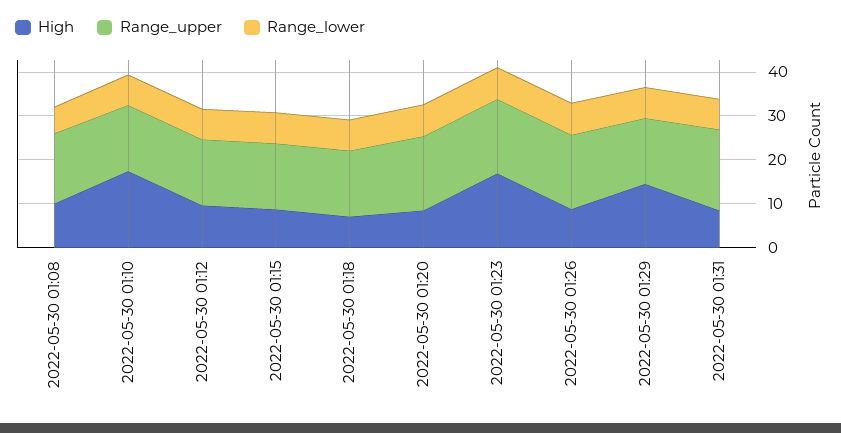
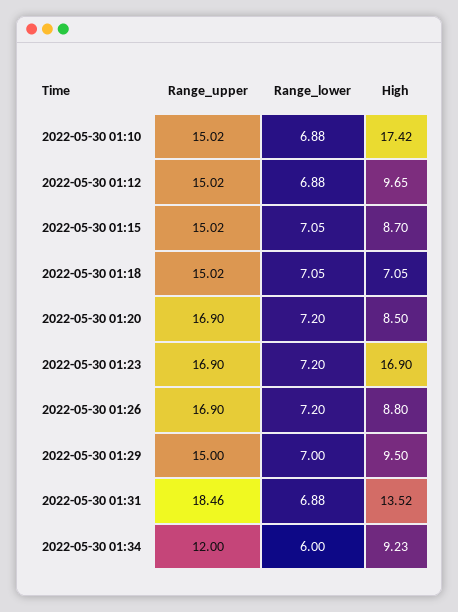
High, 2022-05-30 01:08: 10 -> none
Range_upper, 2022-05-30 01:08: 16 -> none
Range_lower, 2022-05-30 01:08: 6 -> none
High, 2022-05-30 01:29: 14 -> 9.5
High, 2022-05-30 01:31: 8 -> 13.52
Range_upper, 2022-05-30 01:34: none -> 12
Range_lower, 2022-05-30 01:34: none -> 6
High, 2022-05-30 01:34: none -> 9.23

